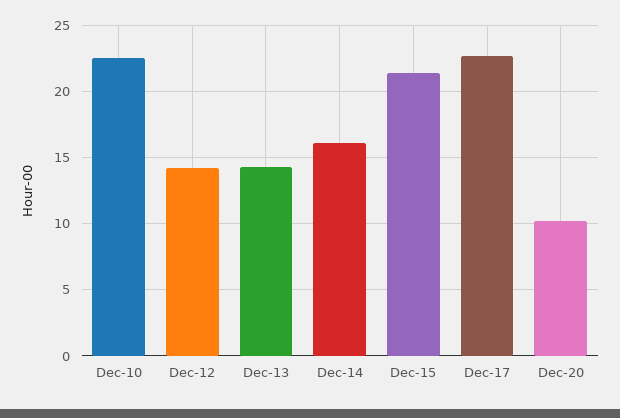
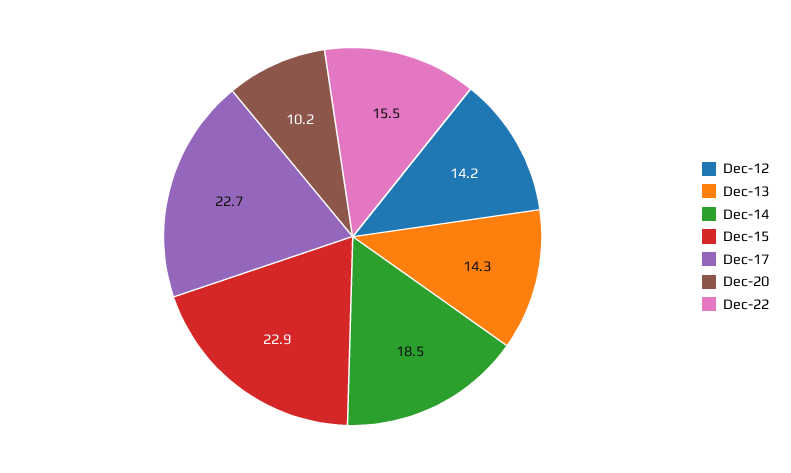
Dec-10: 22.5 -> none
Dec-14: 16 -> 18.5
Dec-15: 21.5 -> 22.9
Dec-22: none -> 15.5

